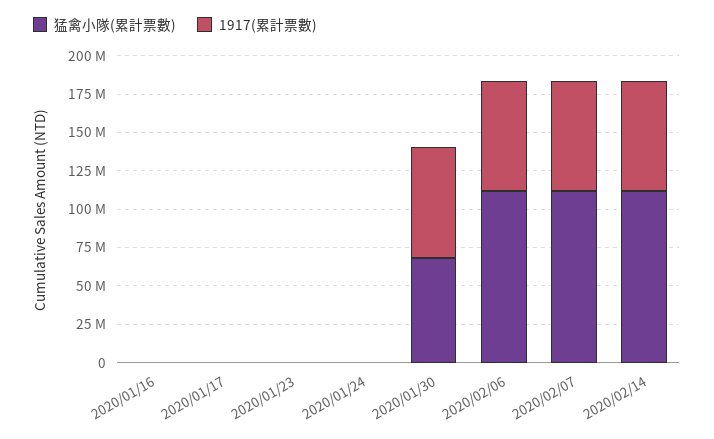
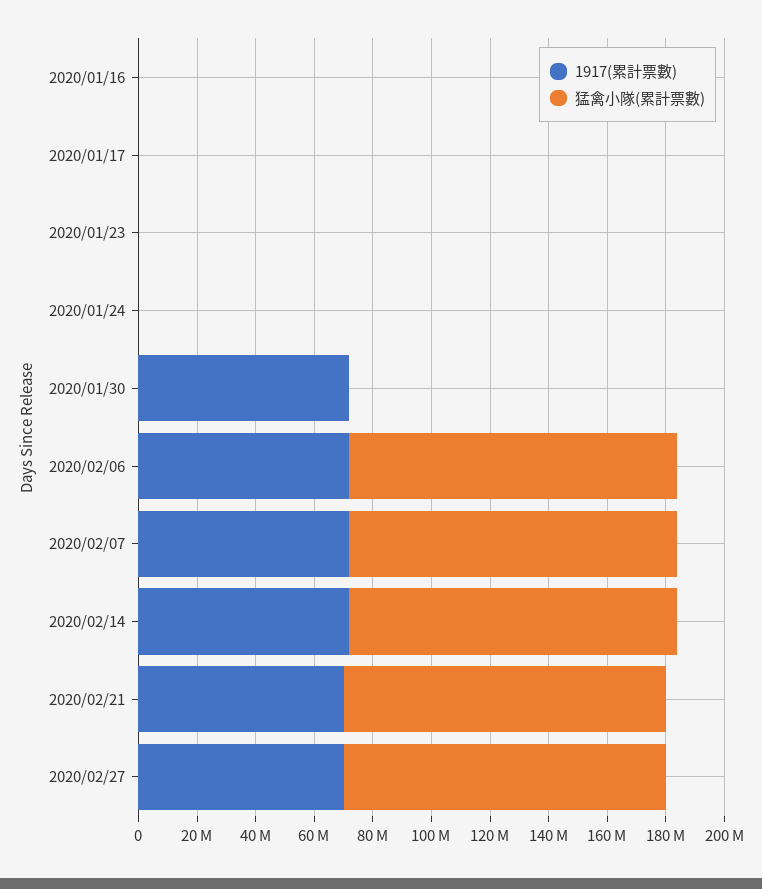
猛禽小隊(累計票數), 2020/01/30: 75000000 -> 0
1917(累計票數), 2020/02/21: none -> 70000000
猛禽小隊(累計票數), 2020/02/21: none -> 110000000
1917(累計票數), 2020/02/27: none -> 70000000
猛禽小隊(累計票數), 2020/02/27: none -> 110000000

